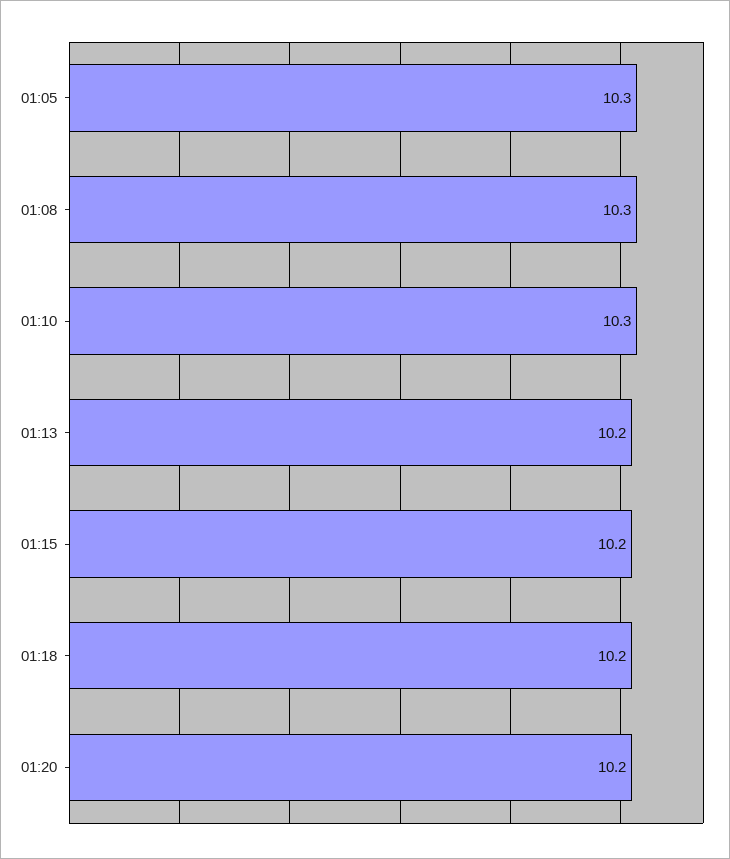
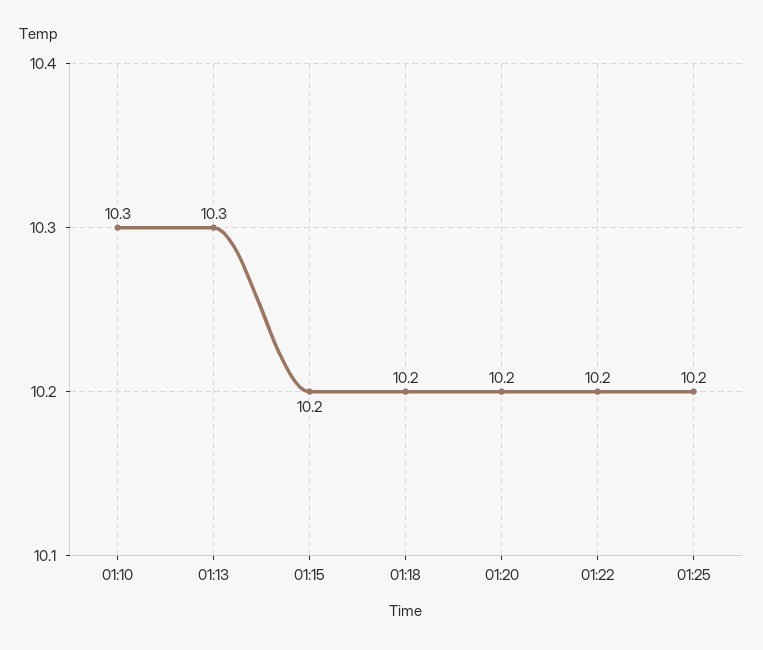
01:05: 10.3 -> none
01:08: 10.3 -> none
01:13: 10.2 -> 10.3
01:22: none -> 10.2
01:25: none -> 10.2

